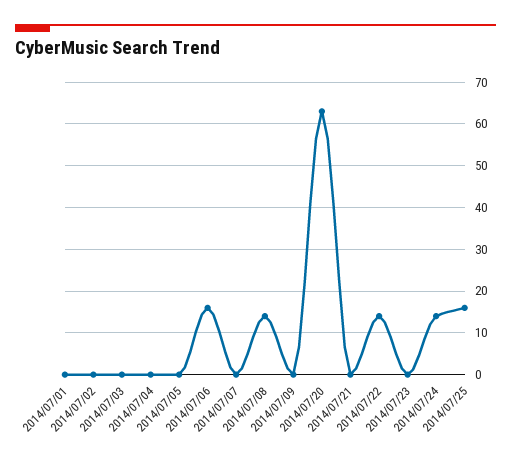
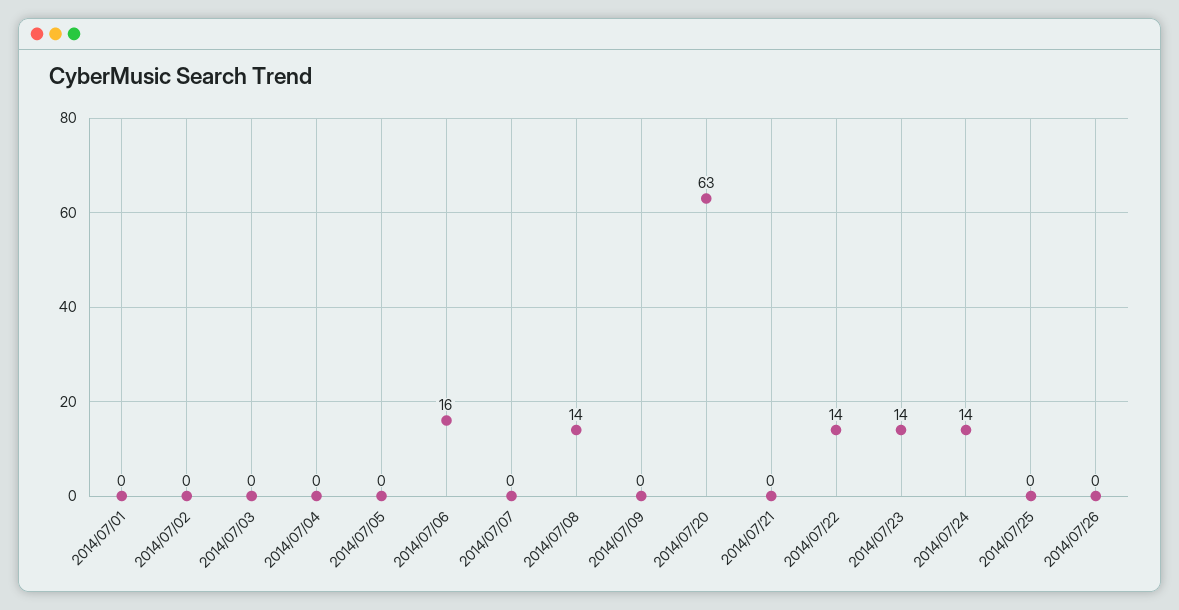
2014/07/23: 0 -> 14
2014/07/25: 15 -> 0
2014/07/26: none -> 0

